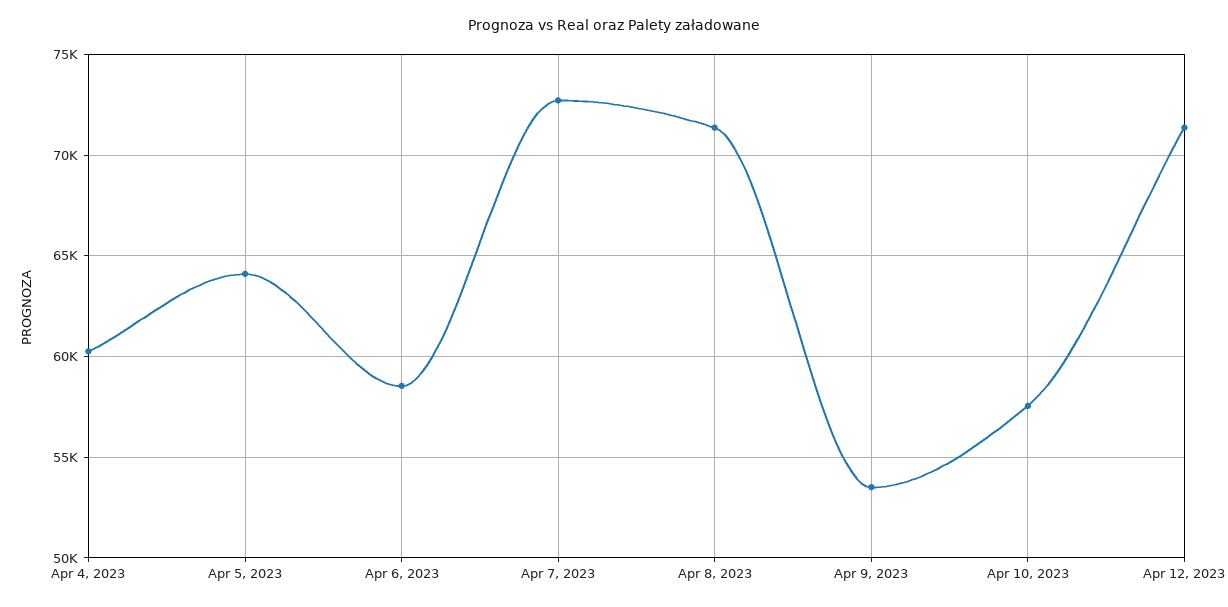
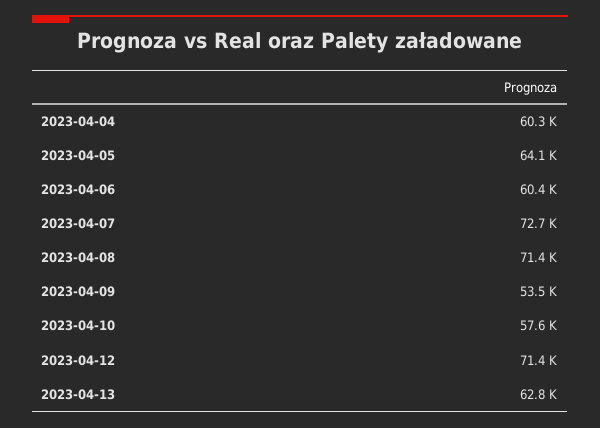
Apr 6, 2023: 58500 -> 60400
2023-04-13: none -> 62800

